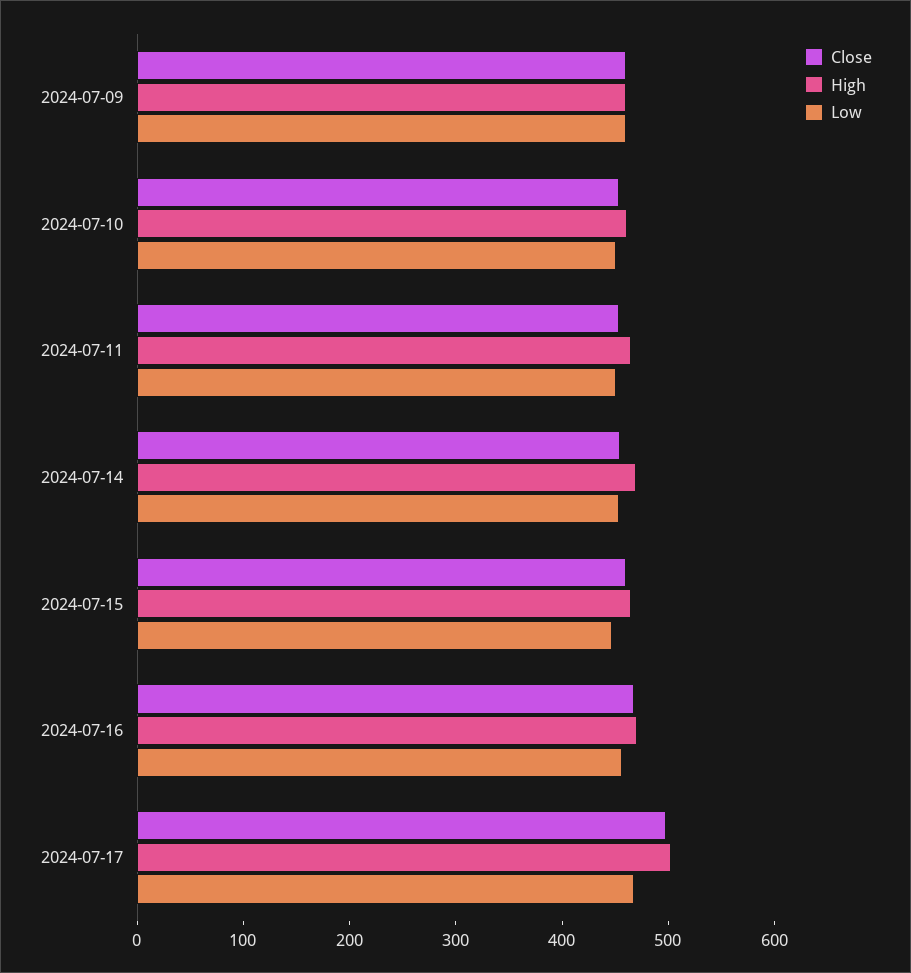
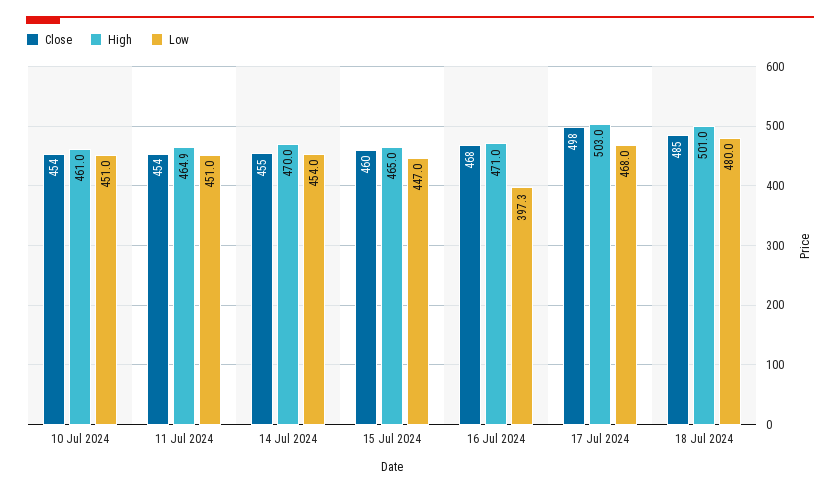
Close, 2024-07-09: 460 -> none
High, 2024-07-09: 460 -> none
Low, 2024-07-09: 460 -> none
Low, 2024-07-16: 460 -> 397.3
Close, 18 Jul 2024: none -> 485
High, 18 Jul 2024: none -> 501
Low, 18 Jul 2024: none -> 480

